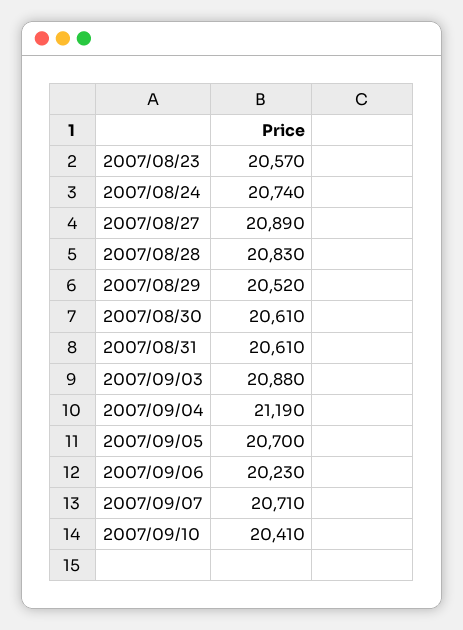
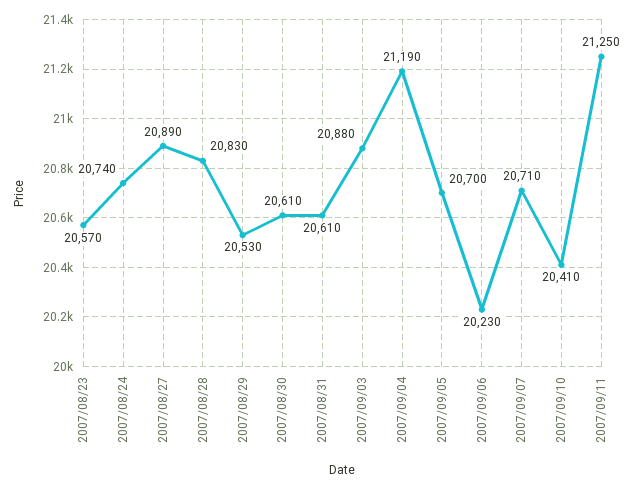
2007/08/29: 20520 -> 20530
2007/09/11: none -> 21250

